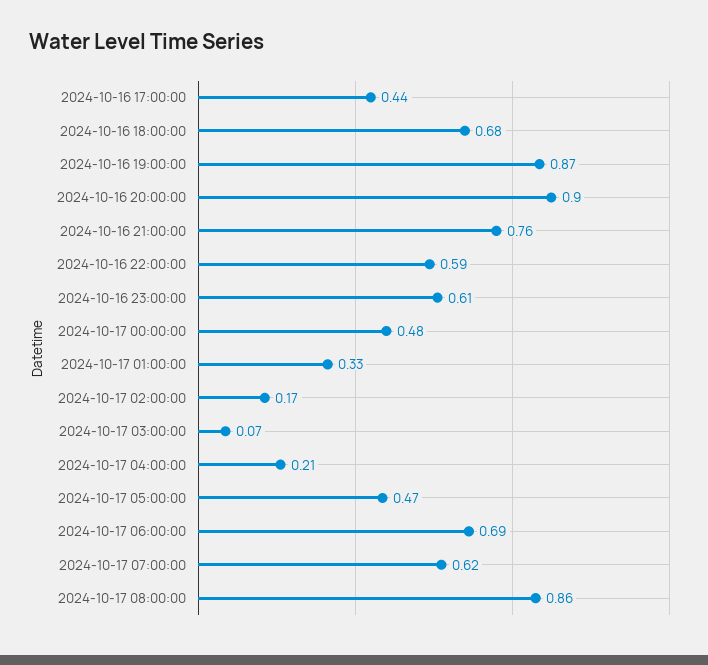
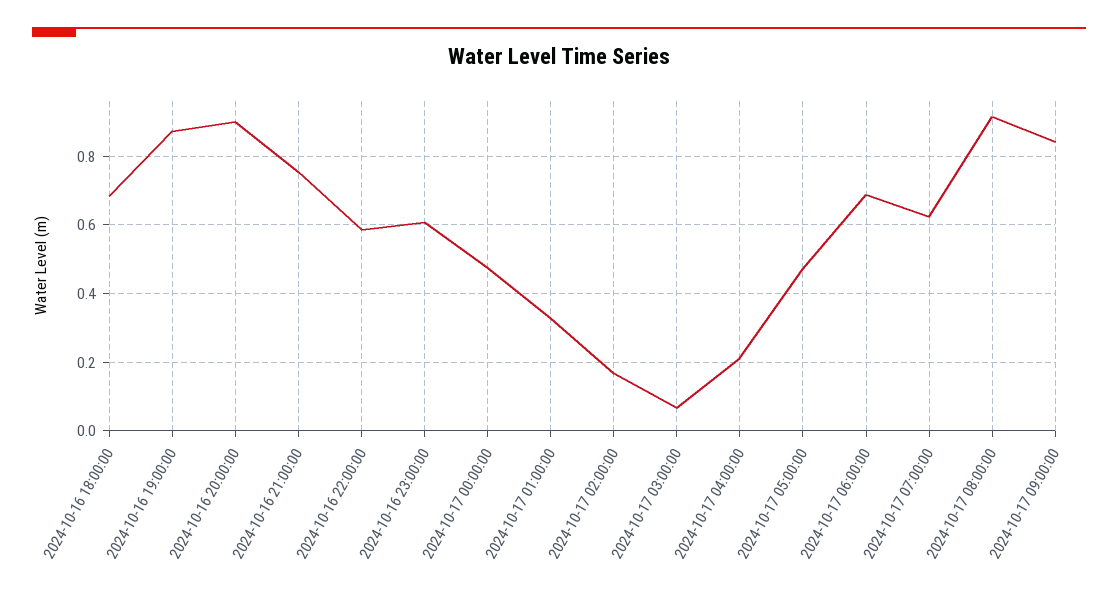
2024-10-16 17:00:00: 0.44 -> none
2024-10-17 08:00:00: 0.86 -> 0.92
2024-10-17 09:00:00: none -> 0.84

